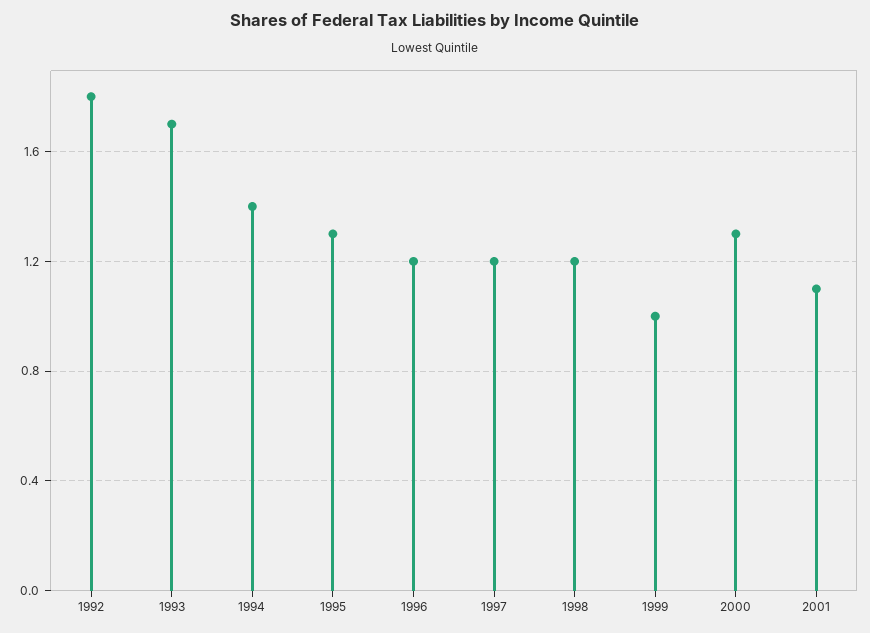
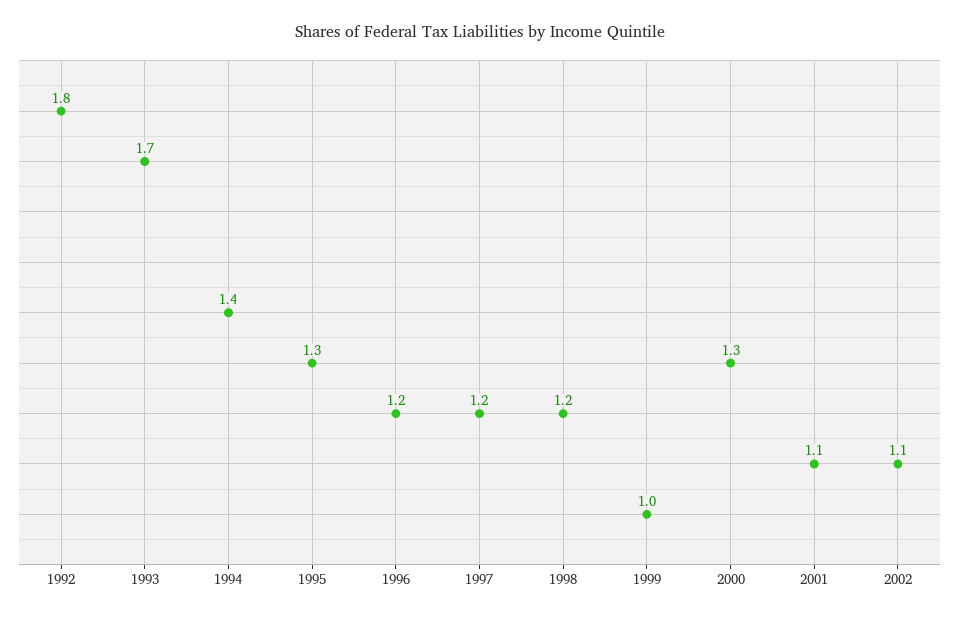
2002: none -> 1.1

